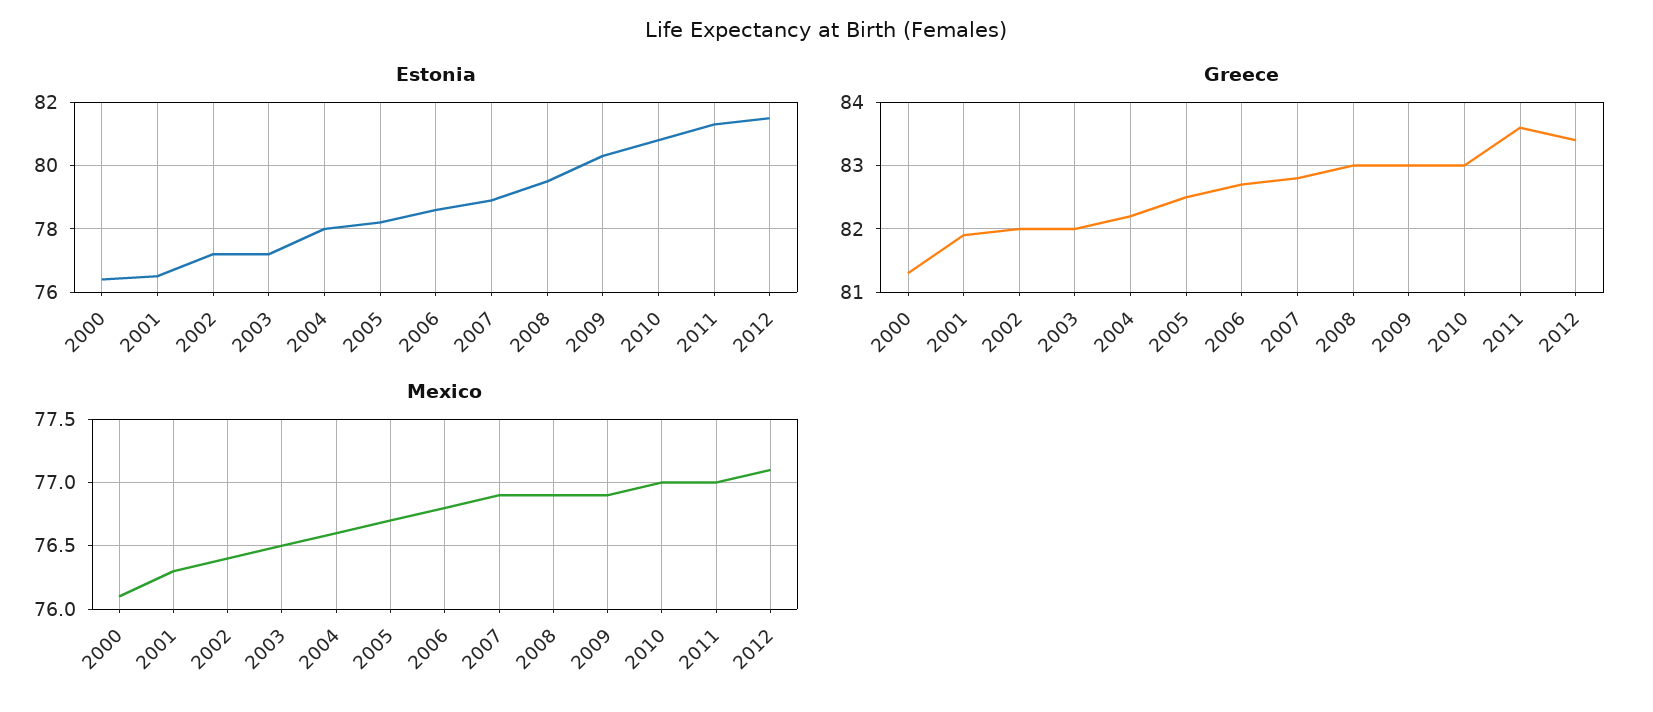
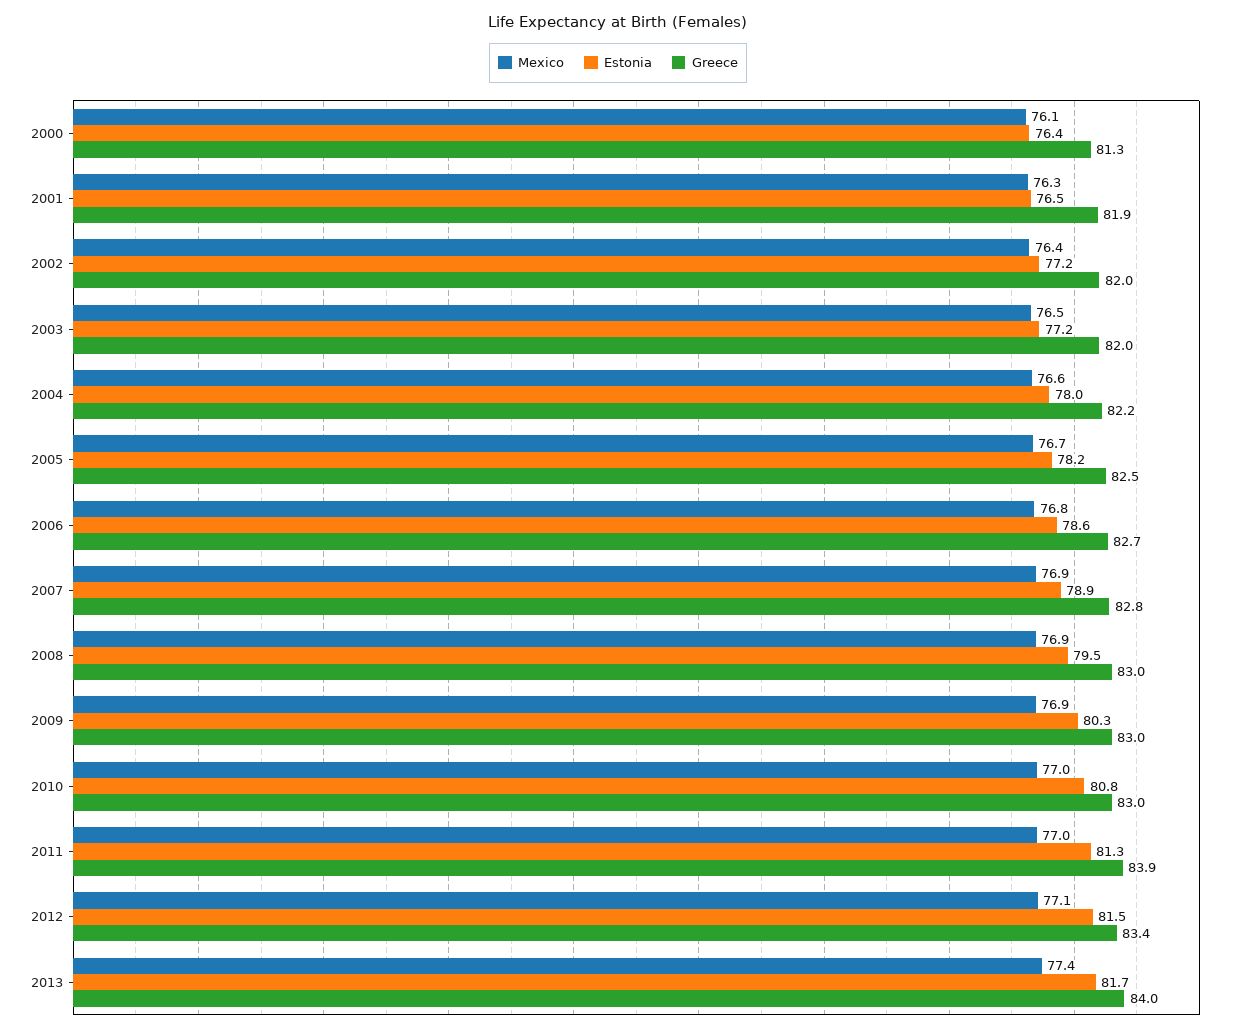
Greece, 2011: 83.6 -> 83.9
Mexico, 2013: none -> 77.4
Estonia, 2013: none -> 81.7
Greece, 2013: none -> 84

